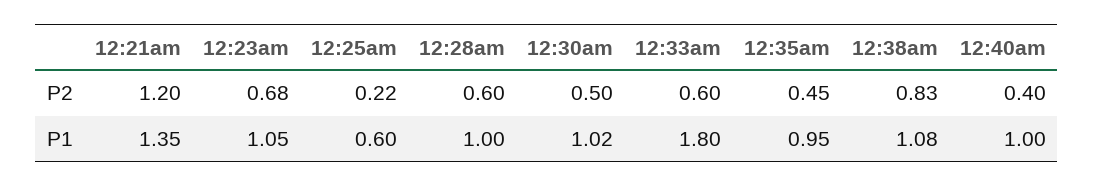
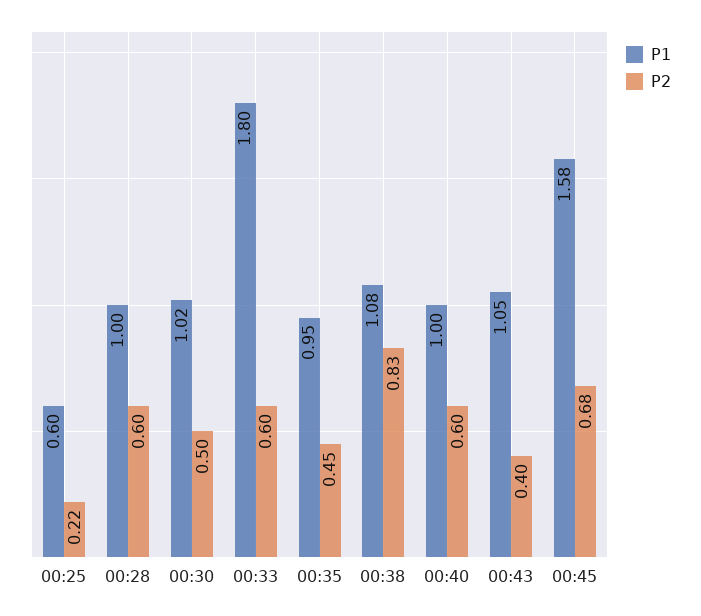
P2, 12:21am: 1.2 -> none
P2, 12:23am: 0.68 -> none
P2, 12:40am: 0.4 -> 0.6
P1, 12:21am: 1.35 -> none
P1, 12:23am: 1.05 -> none
P1, 00:43: none -> 1.05
P2, 00:43: none -> 0.4
P1, 00:45: none -> 1.58
P2, 00:45: none -> 0.68

